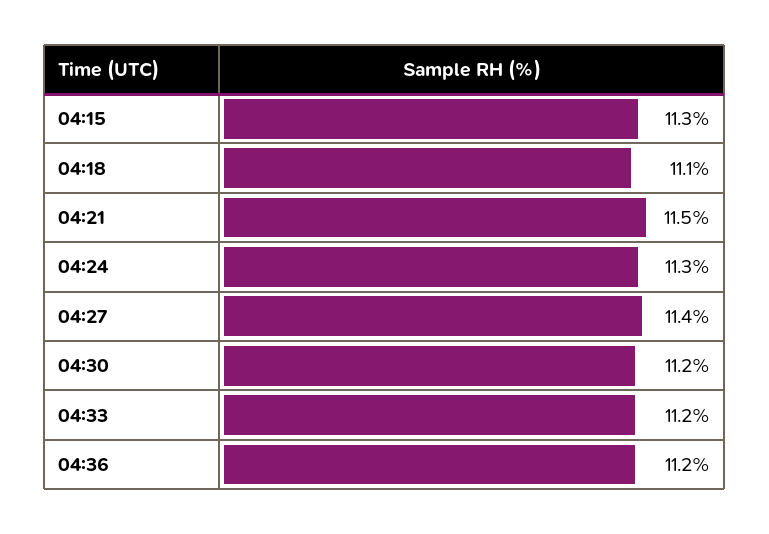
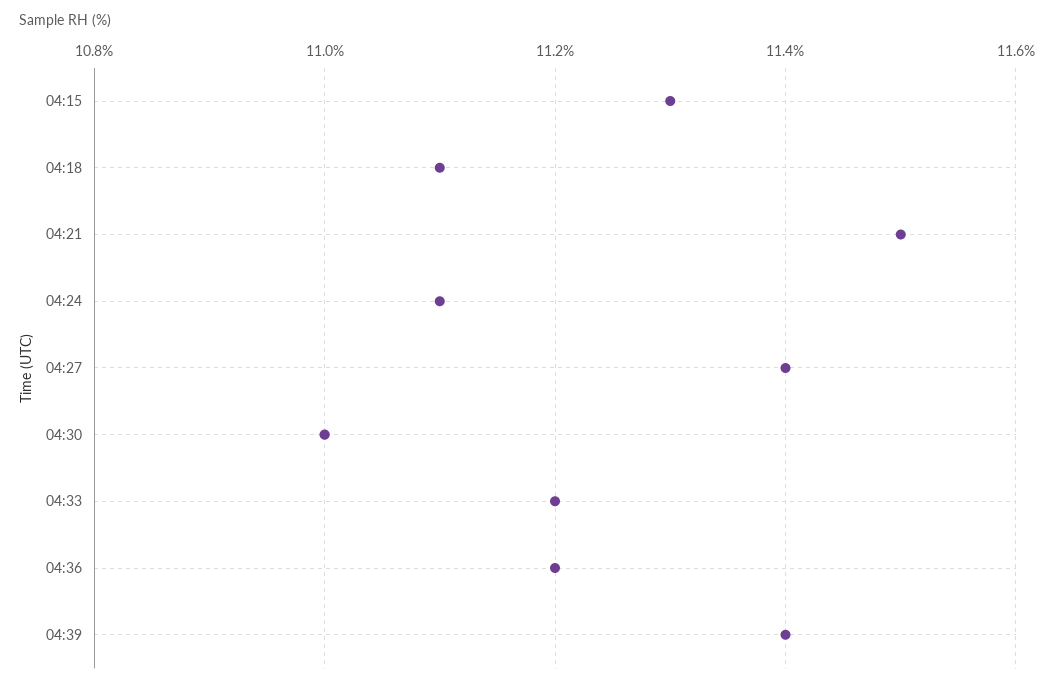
04:24: 11.3 -> 11.1
04:30: 11.2 -> 11
04:39: none -> 11.4

